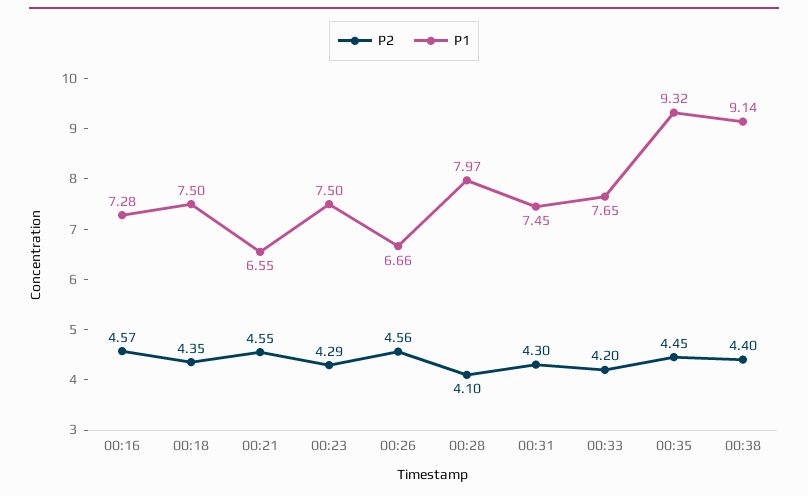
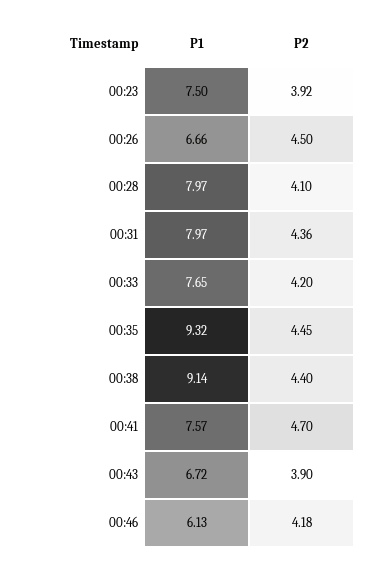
P2, 00:16: 4.57 -> none
P1, 00:16: 7.28 -> none
P2, 00:18: 4.35 -> none
P1, 00:18: 7.5 -> none
P2, 00:21: 4.55 -> none
P1, 00:21: 6.55 -> none
P2, 00:23: 4.29 -> 3.92
P2, 00:26: 4.56 -> 4.5
P2, 00:31: 4.3 -> 4.36
P1, 00:31: 7.45 -> 7.97
P1, 00:41: none -> 7.57
P2, 00:41: none -> 4.7
P1, 00:43: none -> 6.72
P2, 00:43: none -> 3.9
P1, 00:46: none -> 6.13
P2, 00:46: none -> 4.18

